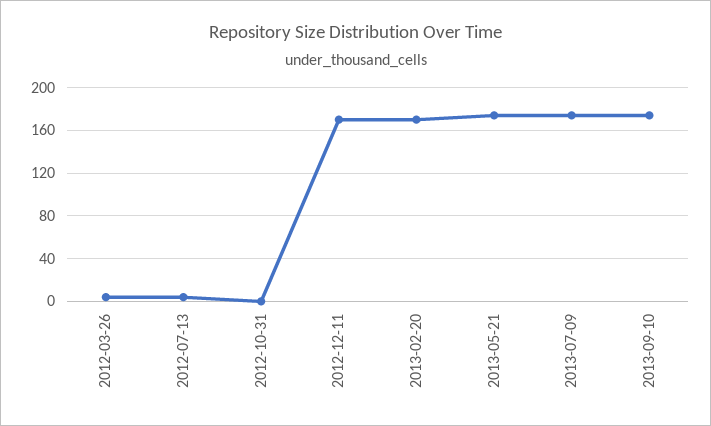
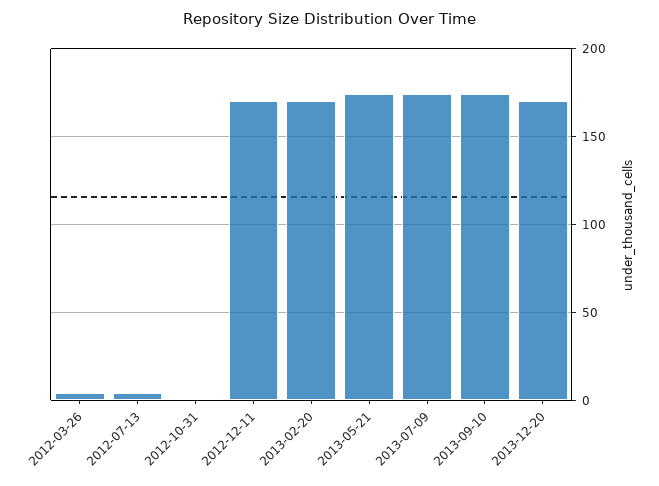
2013-12-20: none -> 170

